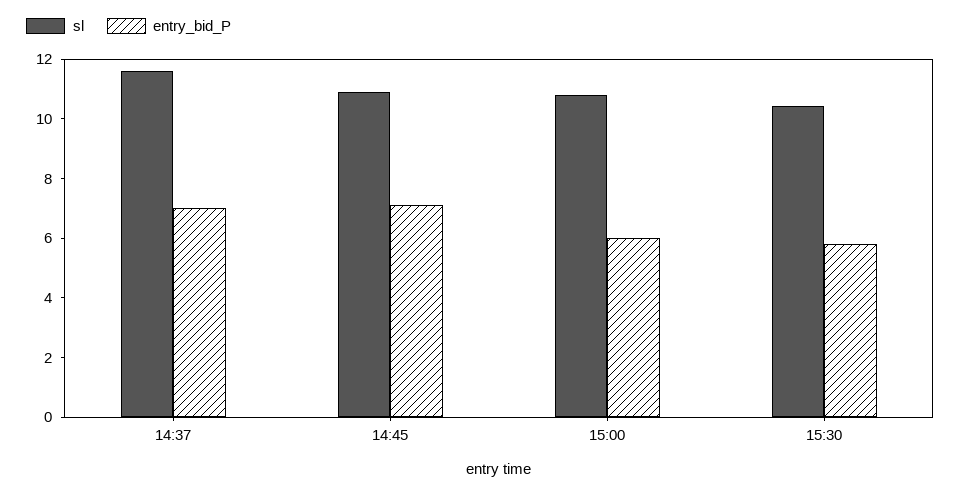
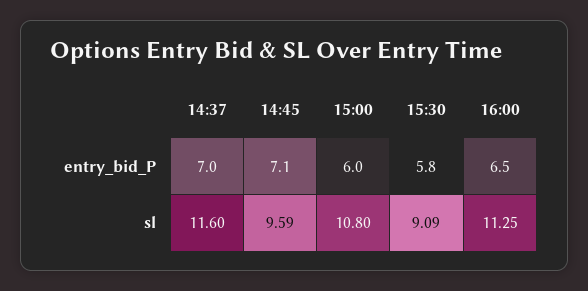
sl, 14:45: 11 -> 9.59
sl, 15:30: 10.5 -> 9.09
entry_bid_P, 16:00: none -> 6.5
sl, 16:00: none -> 11.25

